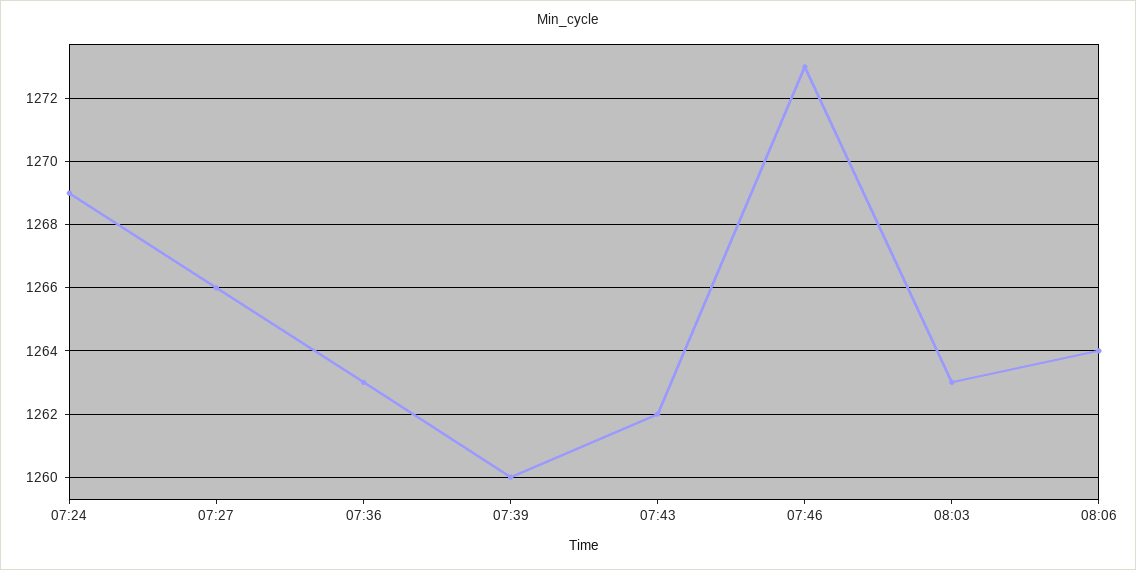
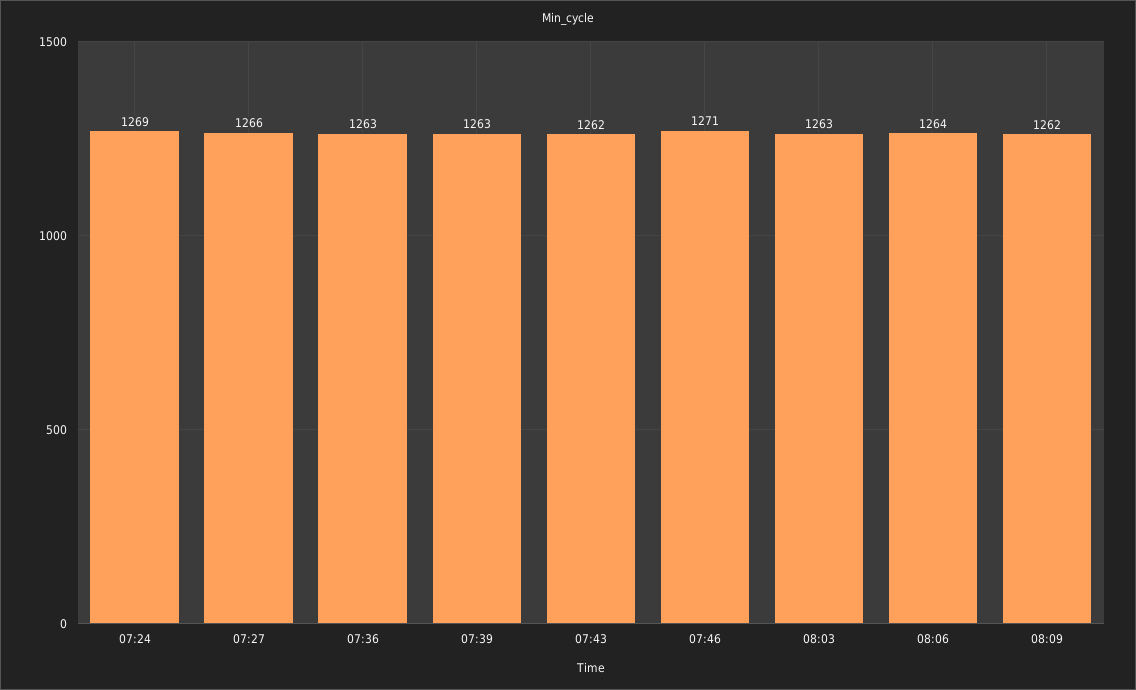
07:39: 1260 -> 1263
07:46: 1273 -> 1271
08:09: none -> 1262

